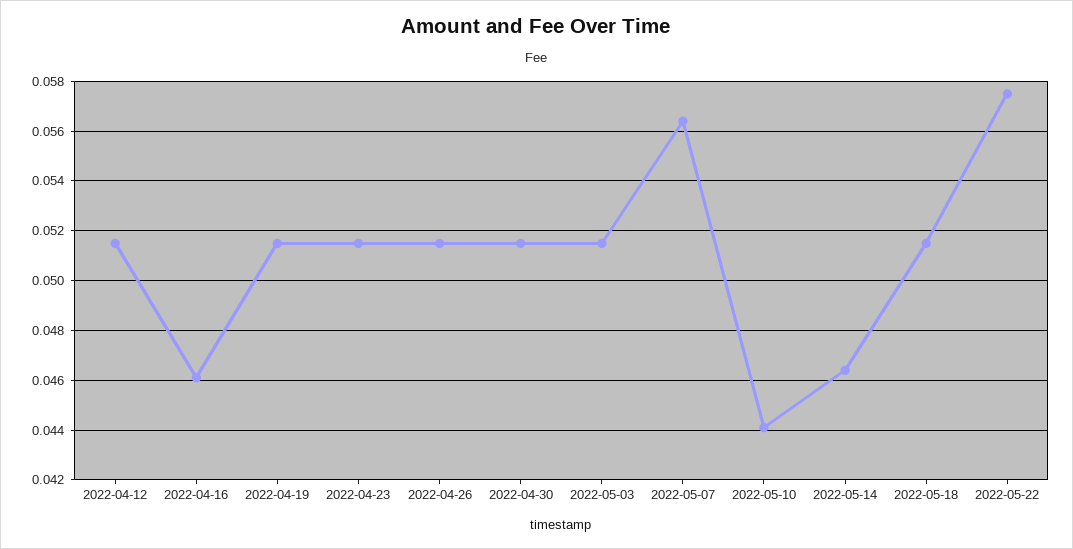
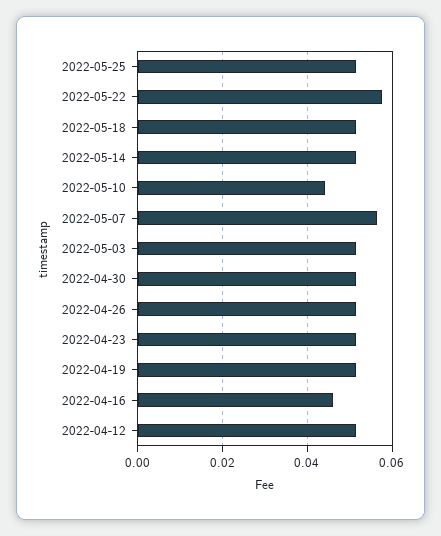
2022-05-14: 0.0465 -> 0.052
2022-05-25: none -> 0.052

